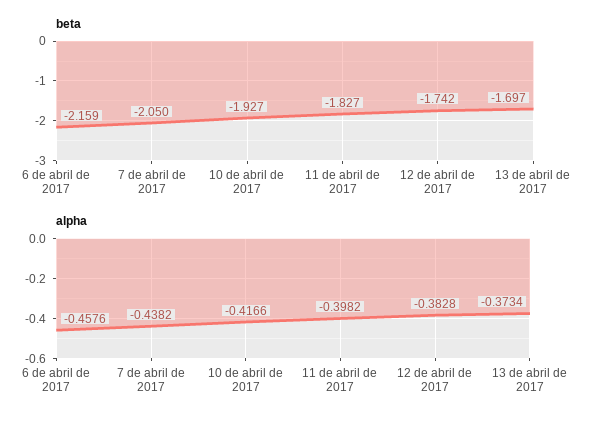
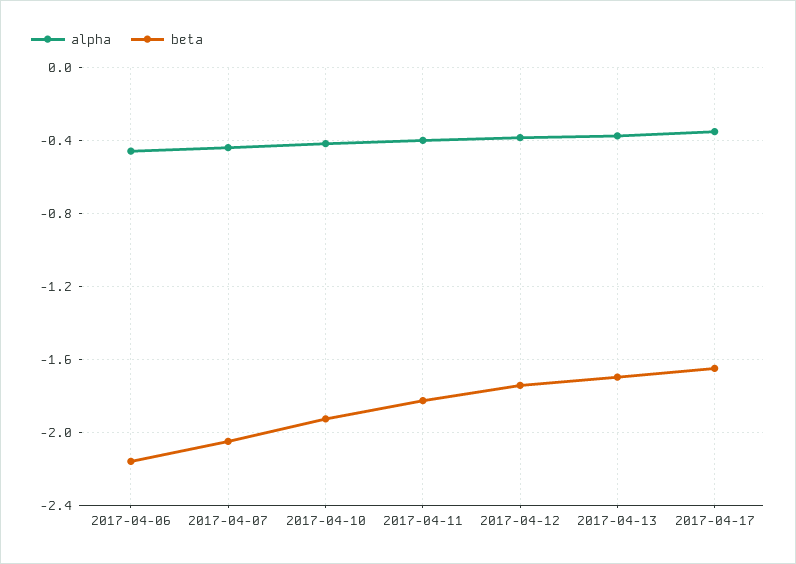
alpha, 2017-04-17: none -> -0.35
beta, 2017-04-17: none -> -1.65

